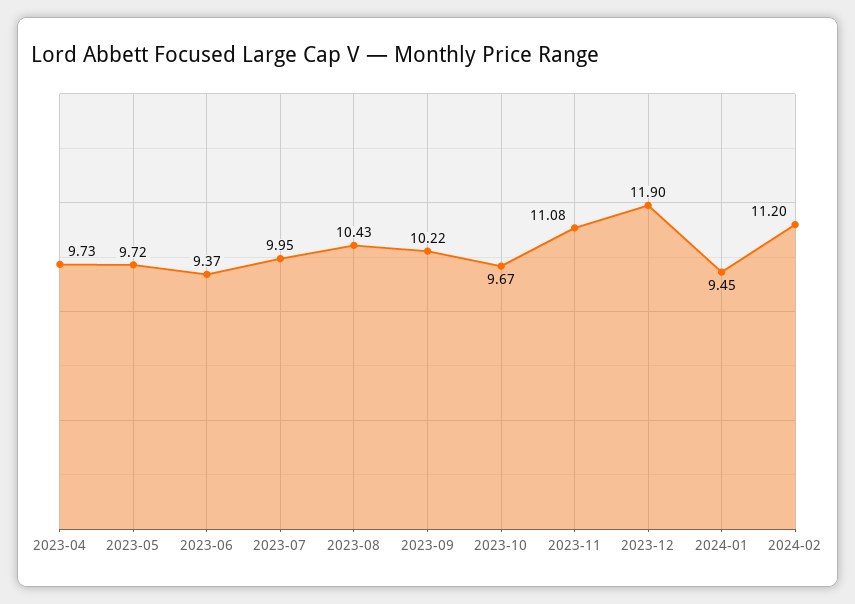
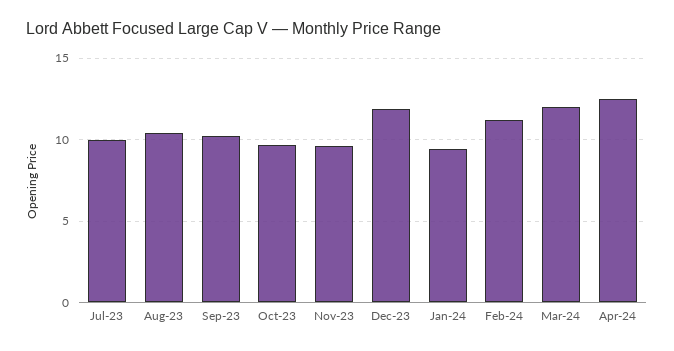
2023-04: 9.73 -> none
2023-05: 9.72 -> none
2023-06: 9.37 -> none
2023-11: 11.08 -> 9.5
Mar-24: none -> 12
Apr-24: none -> 12.5

